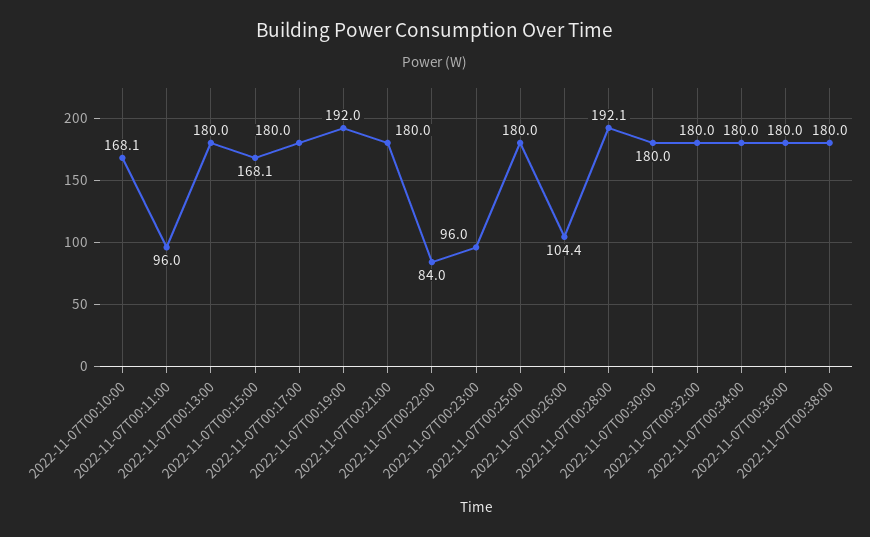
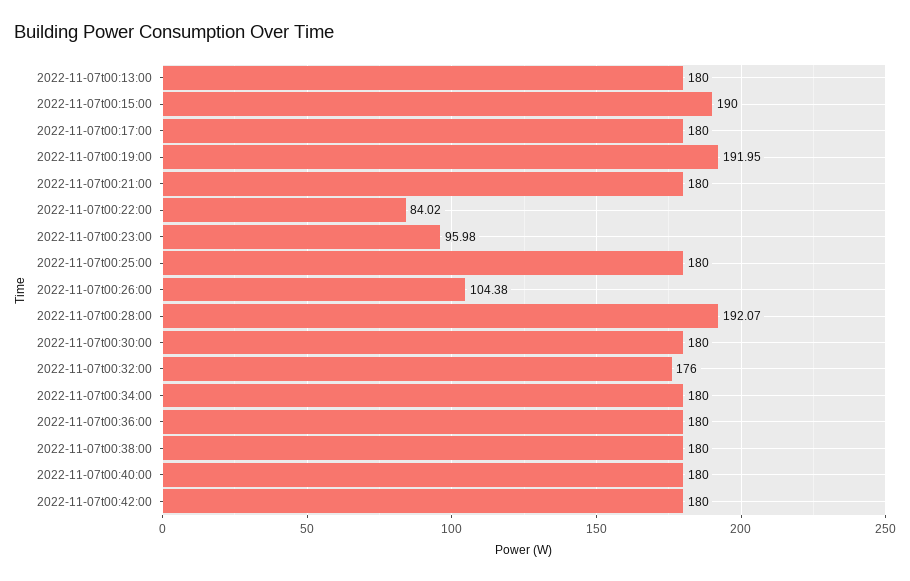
2022-11-07T00:10:00: 168.1 -> none
2022-11-07T00:11:00: 96 -> none
2022-11-07T00:15:00: 168.1 -> 190
2022-11-07T00:32:00: 180 -> 176
2022-11-07t00:40:00: none -> 180
2022-11-07t00:42:00: none -> 180

